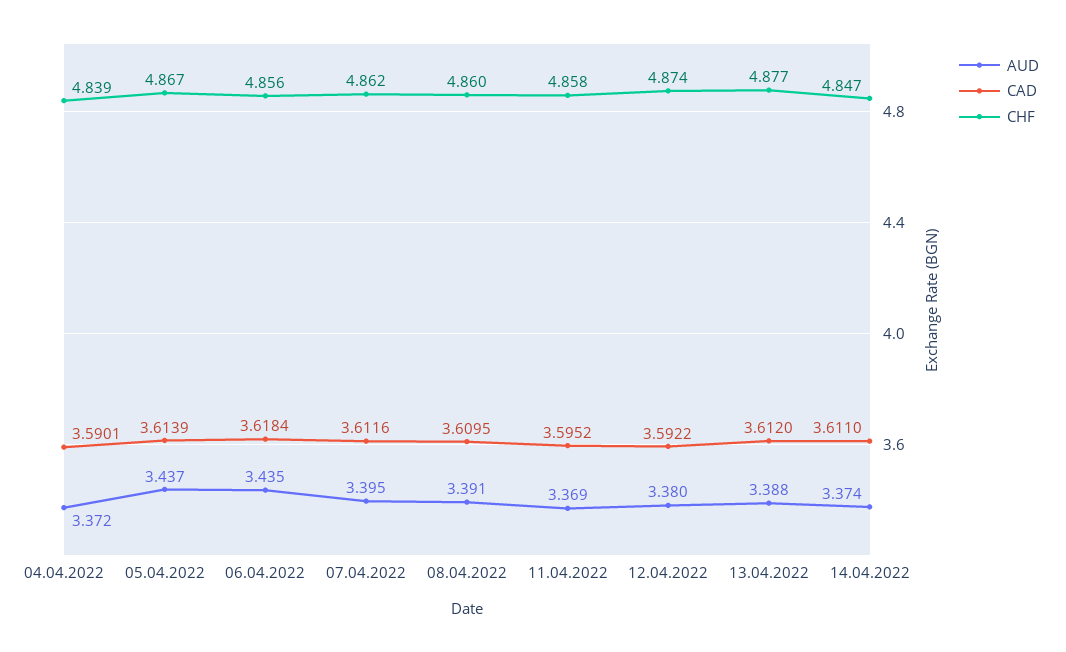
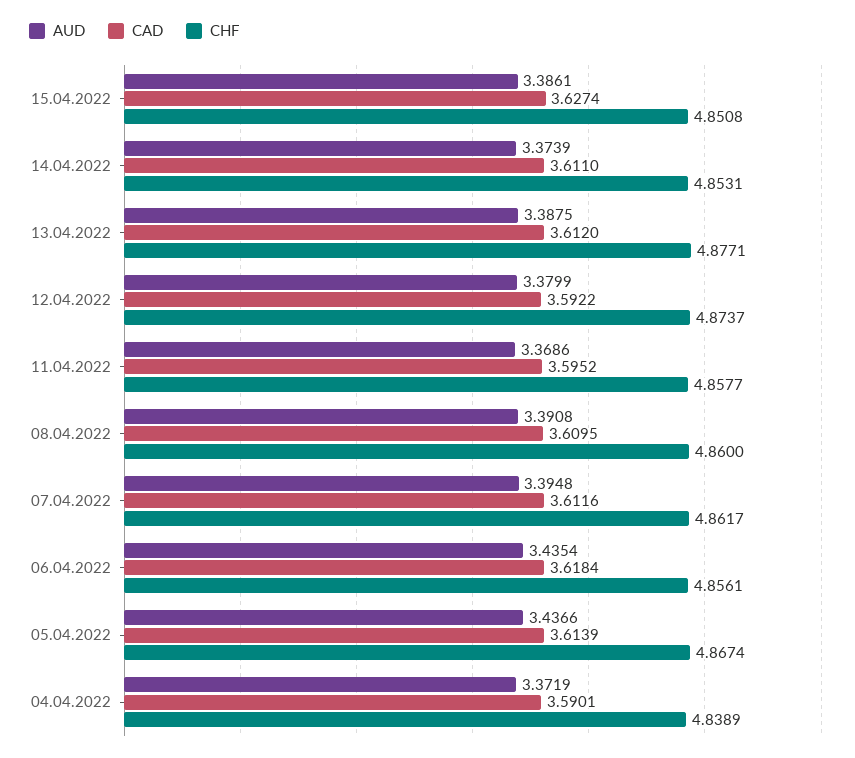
CHF, 14.04.2022: 4.847 -> 4.8531
AUD, 15.04.2022: none -> 3.3861
CAD, 15.04.2022: none -> 3.6274
CHF, 15.04.2022: none -> 4.8508

